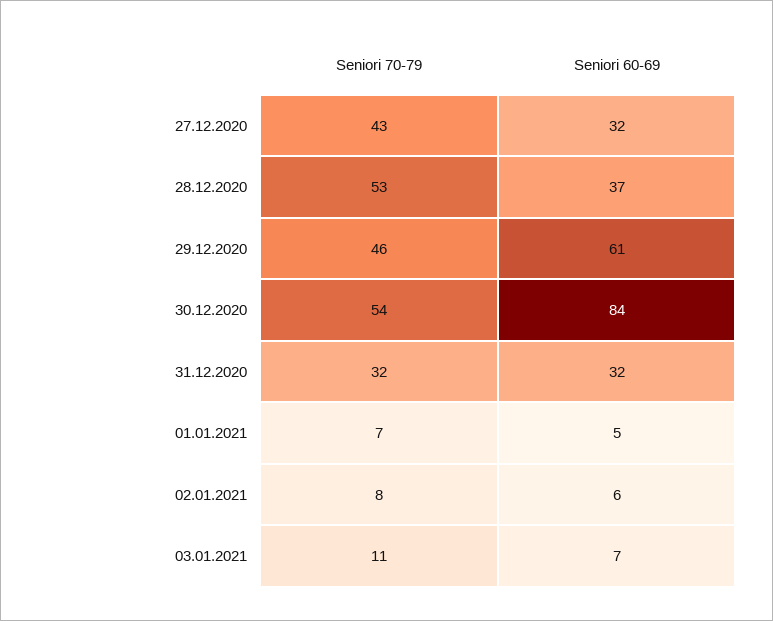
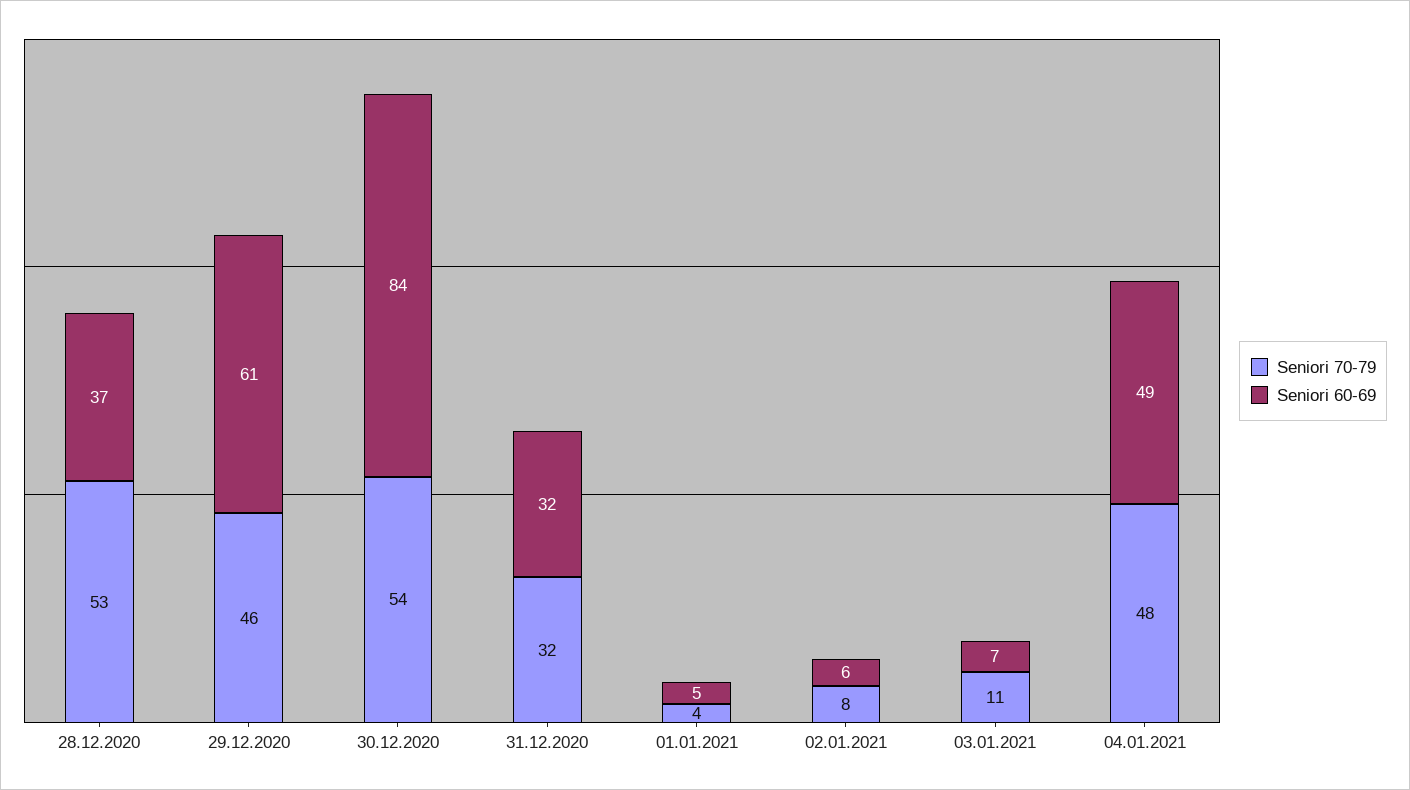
Seniori 70-79, 27.12.2020: 43 -> none
Seniori 60-69, 27.12.2020: 32 -> none
Seniori 70-79, 01.01.2021: 7 -> 4
Seniori 70-79, 04.01.2021: none -> 48
Seniori 60-69, 04.01.2021: none -> 49

